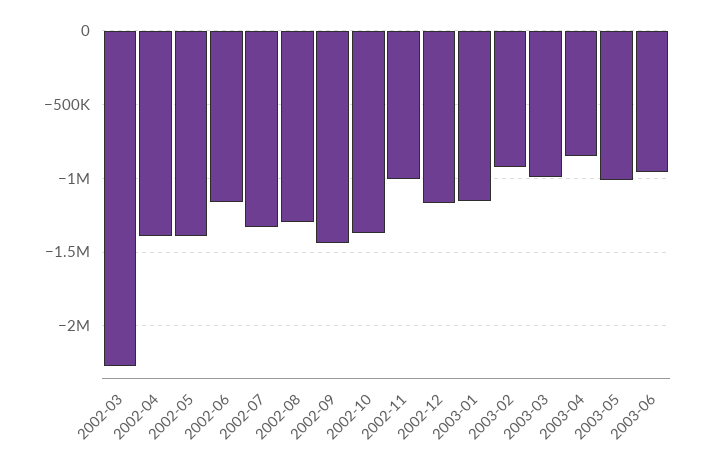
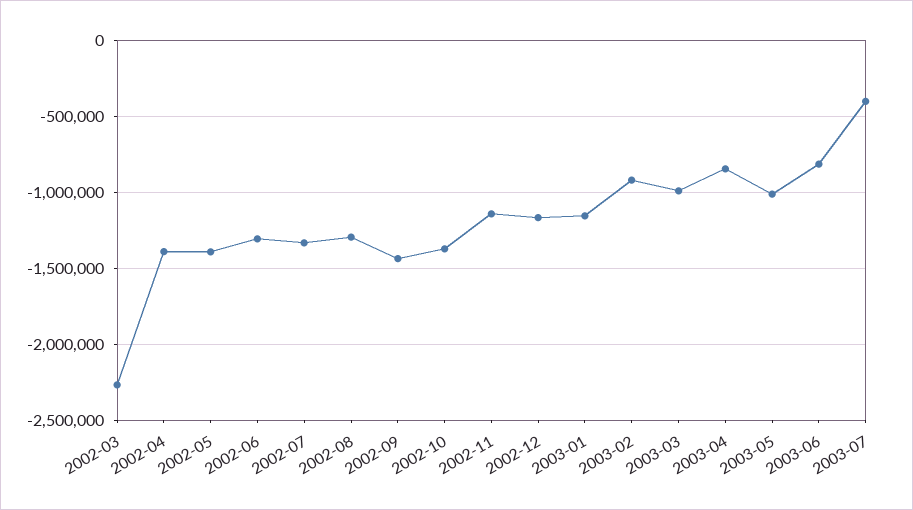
2002-06: -1150000 -> -1300000
2002-11: -1000000 -> -1150000
2003-06: -950000 -> -800000
2003-07: none -> -400000

